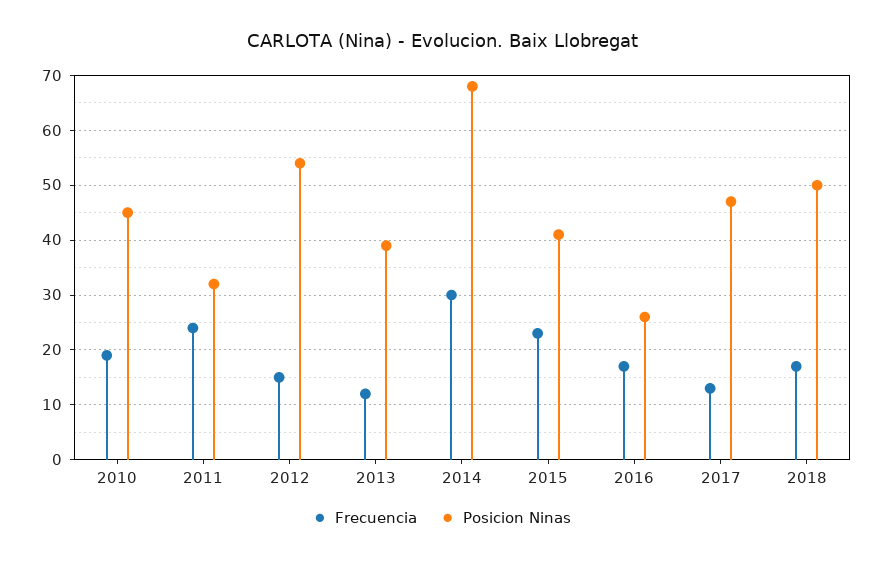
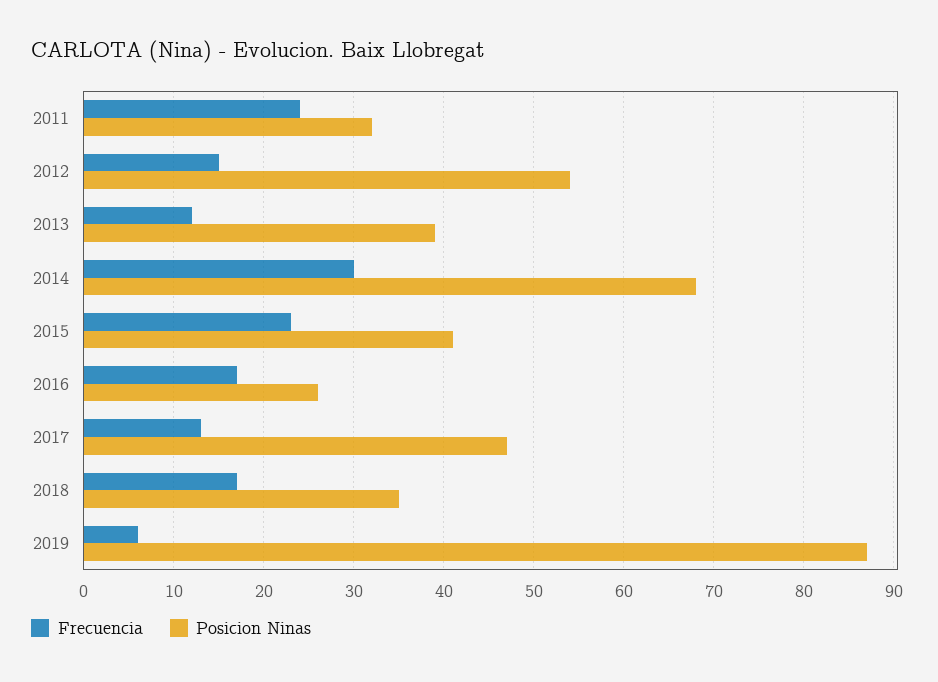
Frecuencia, 2010: 20 -> none
Posicion Ninas, 2010: 45 -> none
Posicion Ninas, 2018: 50 -> 35
Frecuencia, 2019: none -> 6
Posicion Ninas, 2019: none -> 87

